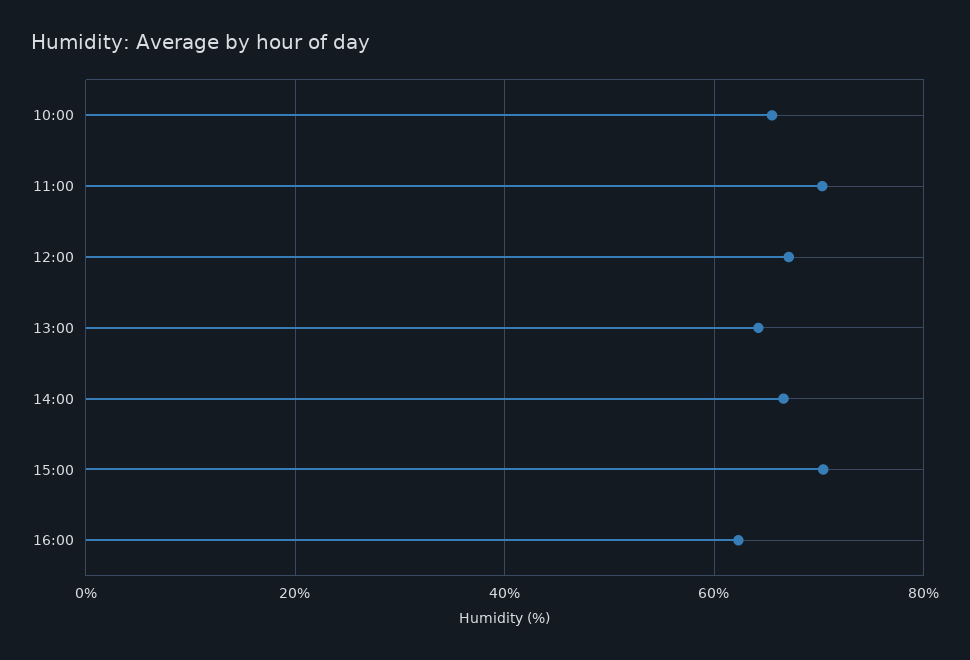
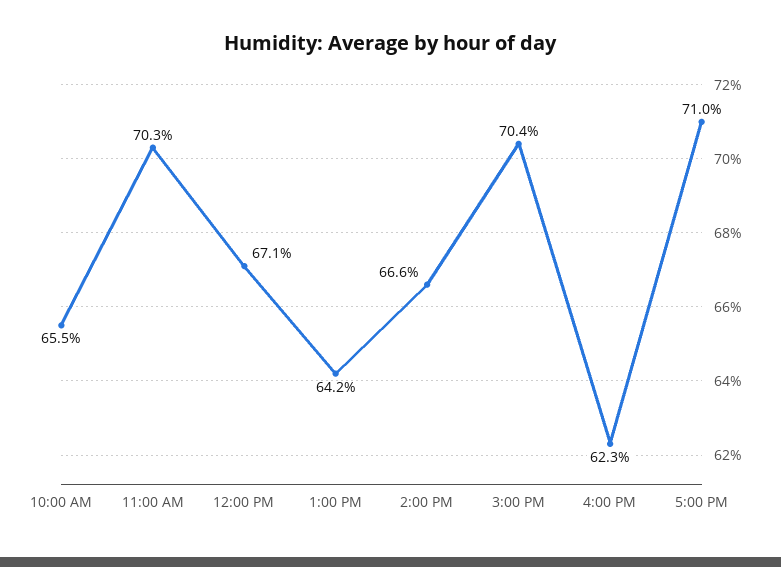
5:00 PM: none -> 71

